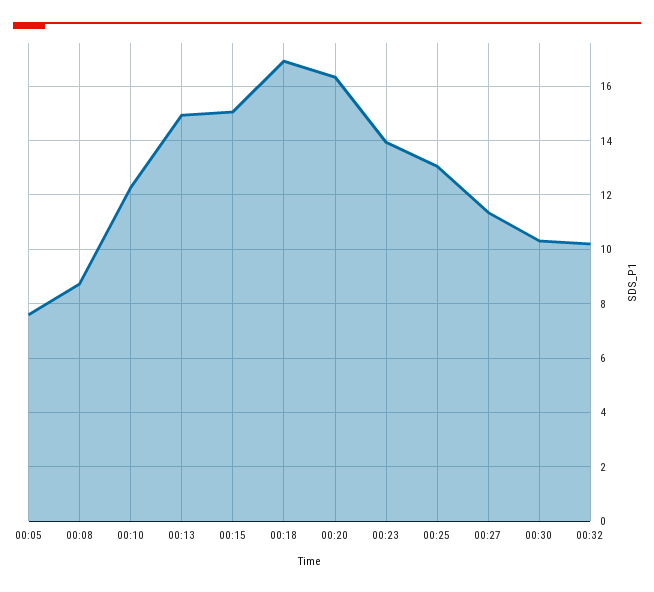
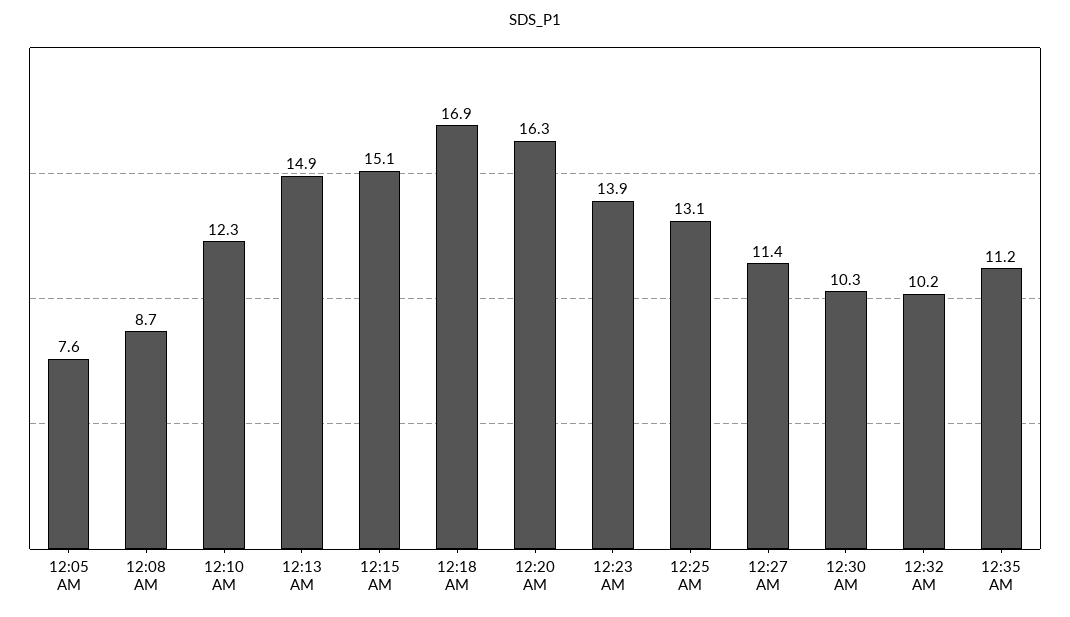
12:35 AM: none -> 11.2

